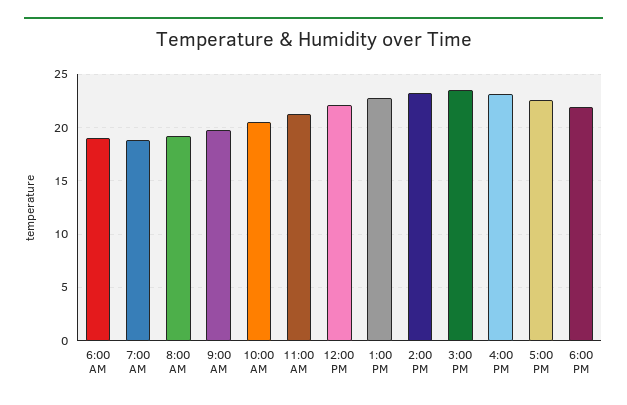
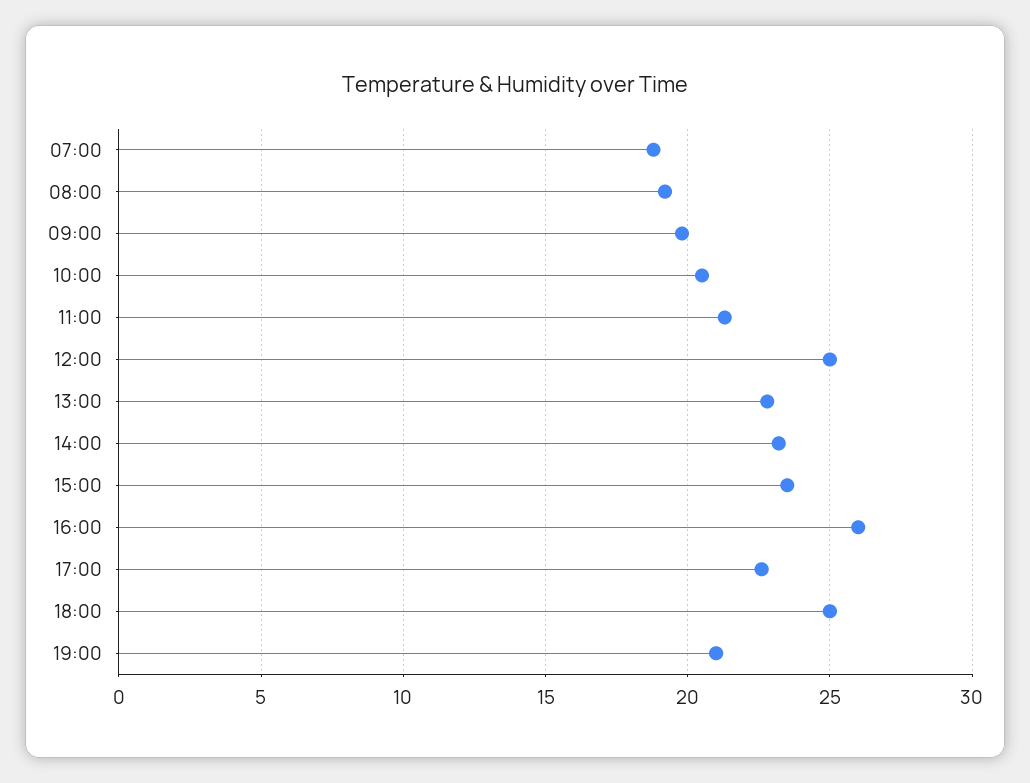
6:00 AM: 19 -> none
12:00 PM: 22 -> 25
4:00 PM: 23 -> 26
6:00 PM: 22 -> 25
19:00: none -> 21

